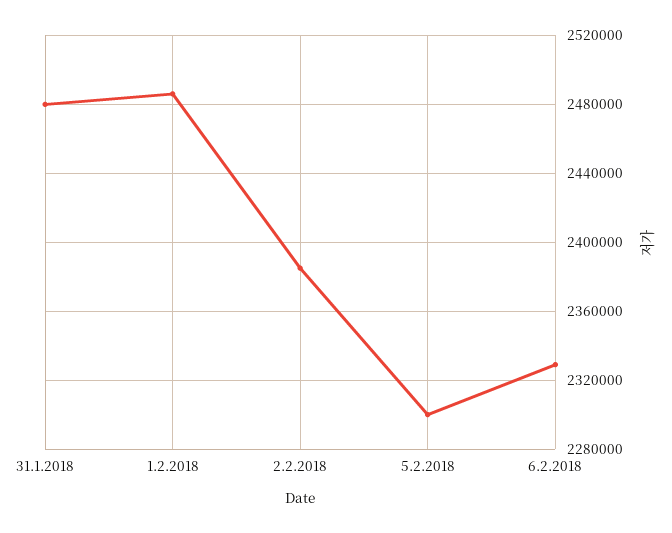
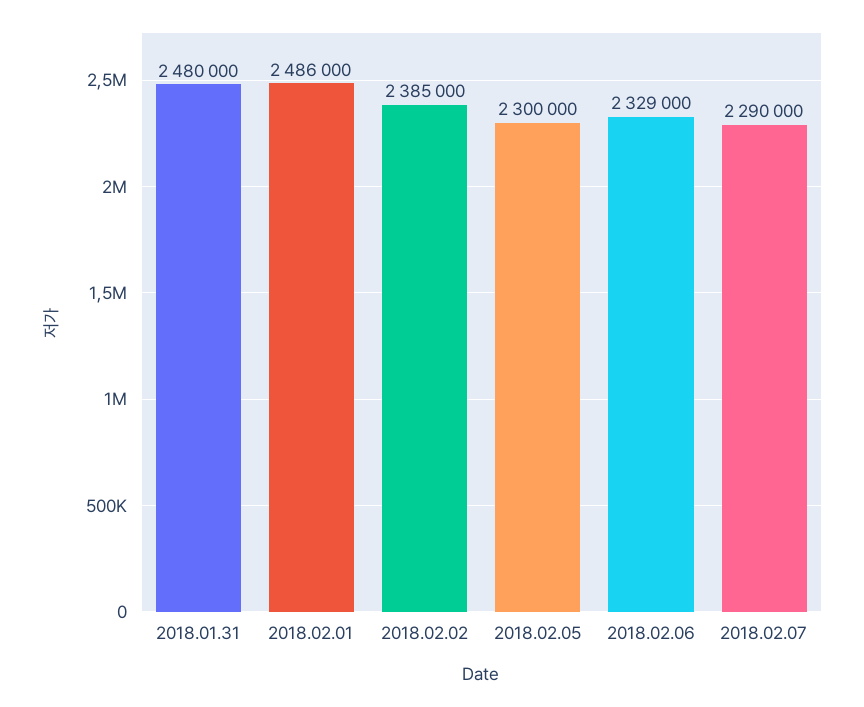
2018.02.07: none -> 2290000

